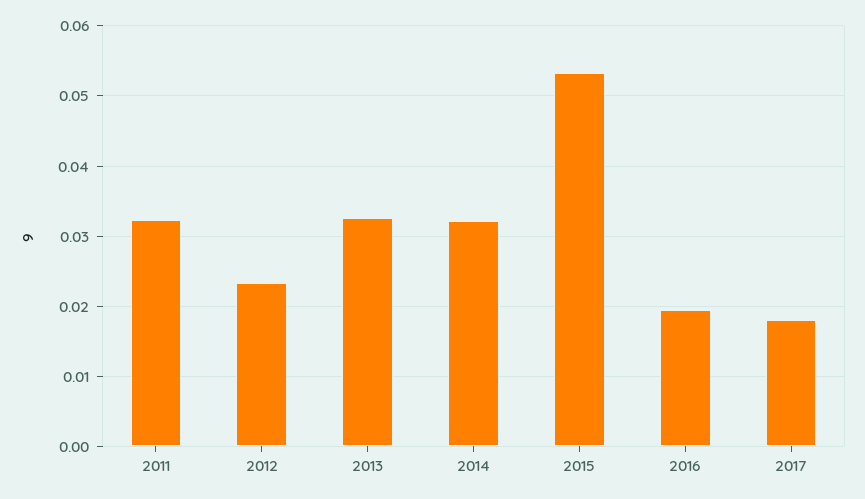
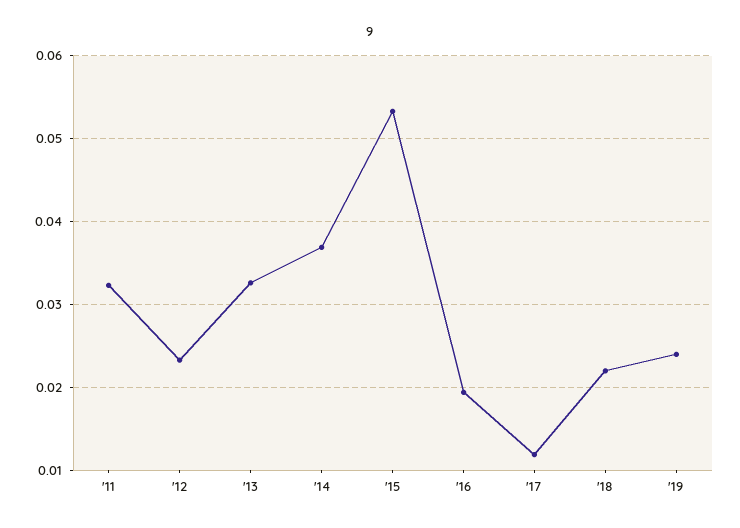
2014: 0.032 -> 0.037
2017: 0.018 -> 0.012
'18: none -> 0.022
'19: none -> 0.024

